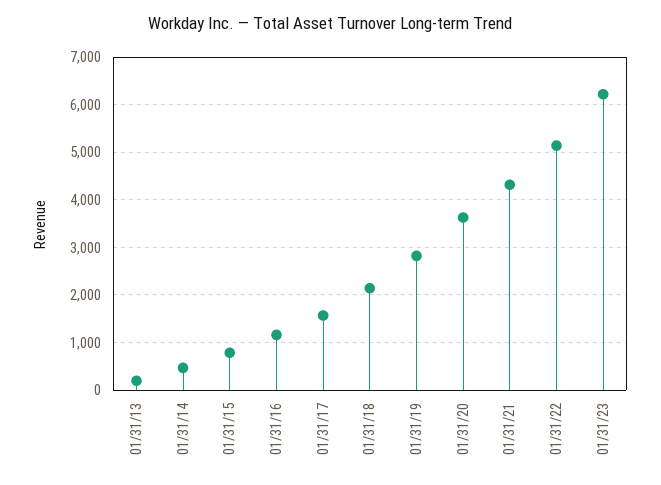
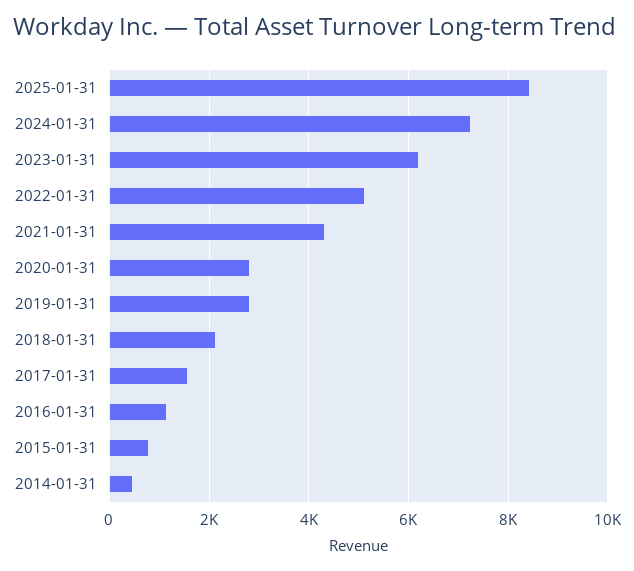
01/31/13: 200 -> none
01/31/20: 3600 -> 2800
2025-01-31: none -> 8400
2024-01-31: none -> 7200

